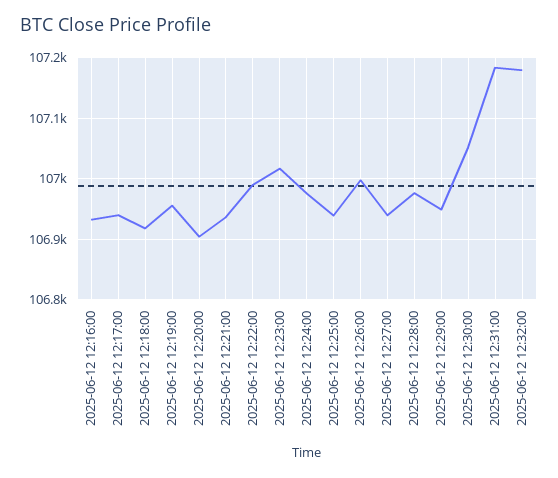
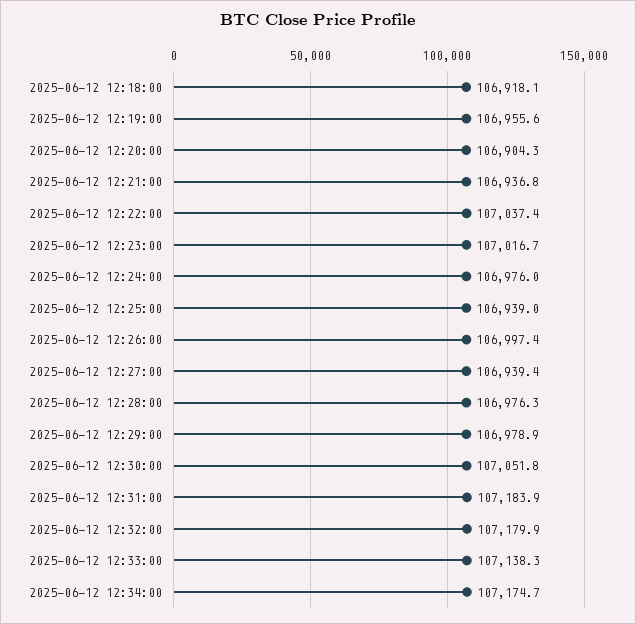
2025-06-12 12:16:00: 106930 -> none
2025-06-12 12:17:00: 106940 -> none
2025-06-12 12:22:00: 106990 -> 107037.4
2025-06-12 12:29:00: 106950 -> 106978.9
2025-06-12 12:33:00: none -> 107138.3
2025-06-12 12:34:00: none -> 107174.7

